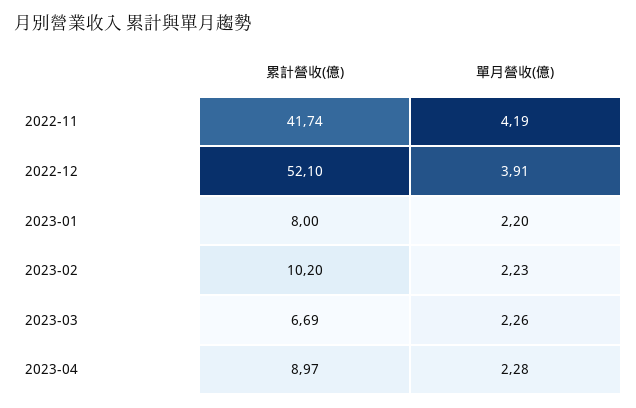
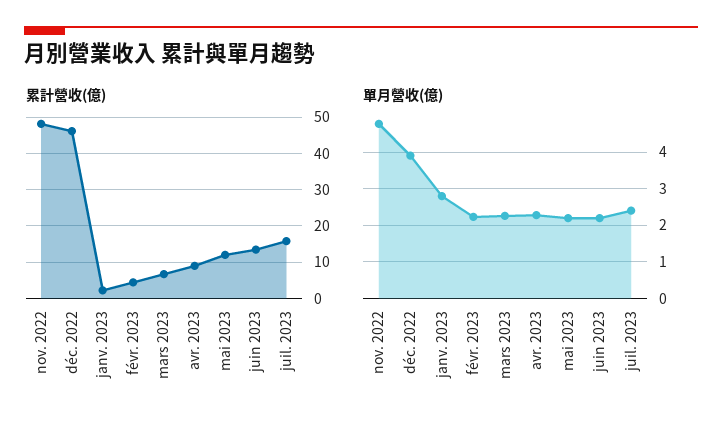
累計營收(億), 2022-11: 41.74 -> 48
單月營收(億), 2022-11: 4.19 -> 4.8
累計營收(億), 2022-12: 52.1 -> 46
累計營收(億), 2023-01: 8 -> 2
單月營收(億), 2023-01: 2.2 -> 2.8
累計營收(億), 2023-02: 10.2 -> 4
累計營收(億), mai 2023: none -> 12
累計營收(億), juin 2023: none -> 14
累計營收(億), juil. 2023: none -> 16
單月營收(億), mai 2023: none -> 2.2
單月營收(億), juin 2023: none -> 2.2
單月營收(億), juil. 2023: none -> 2.4

